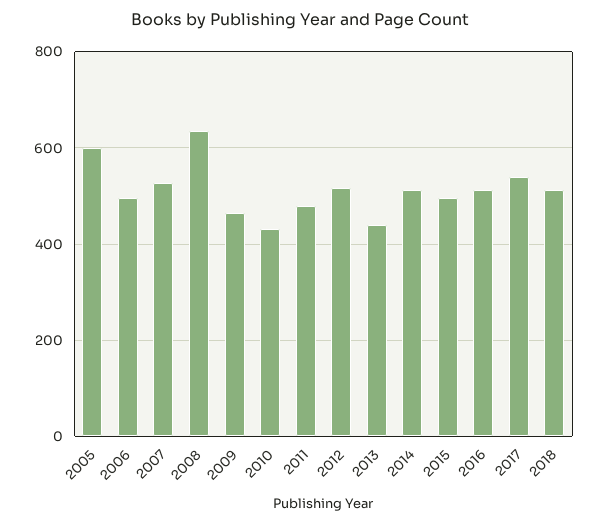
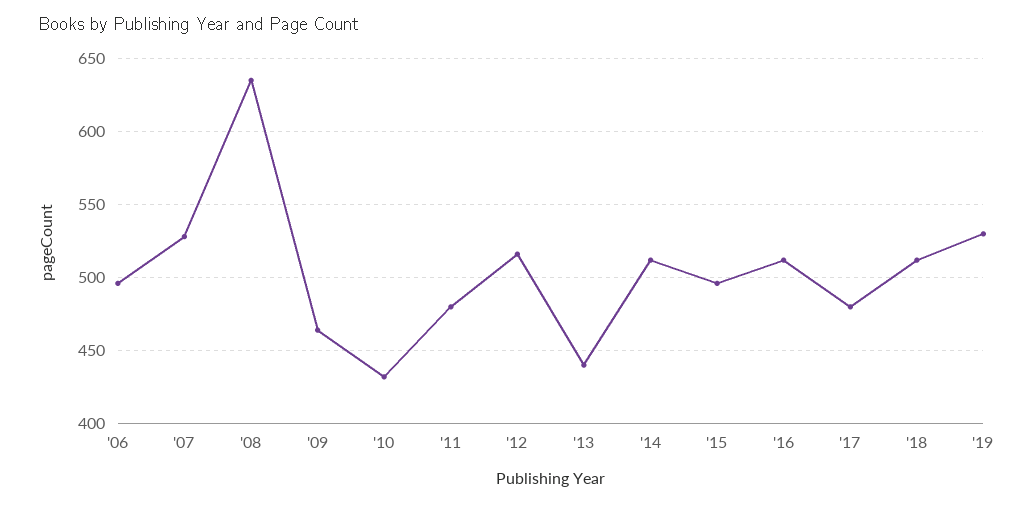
2005: 600 -> none
2017: 540 -> 480
'19: none -> 530

